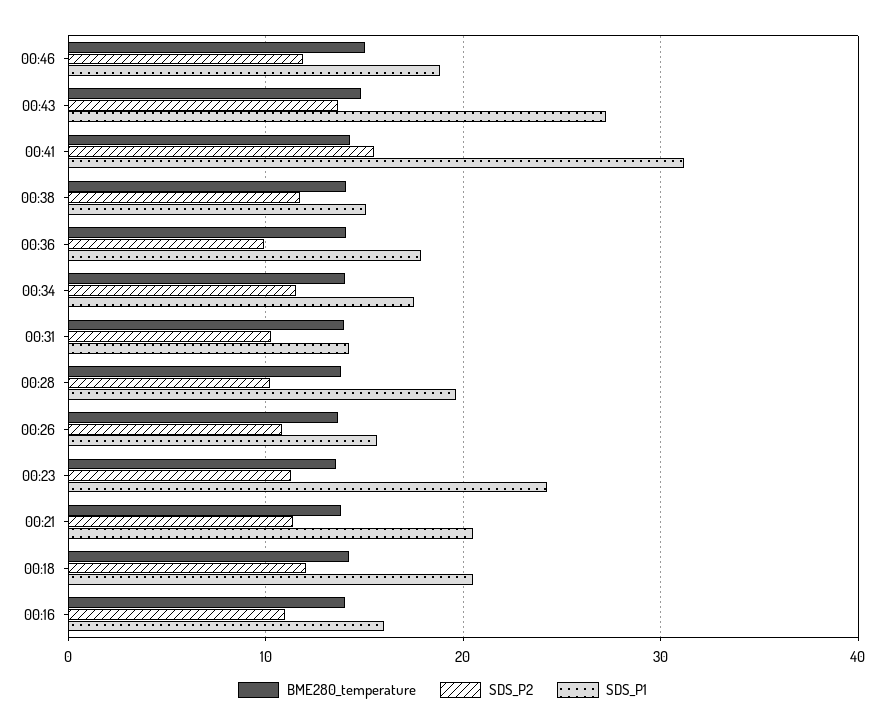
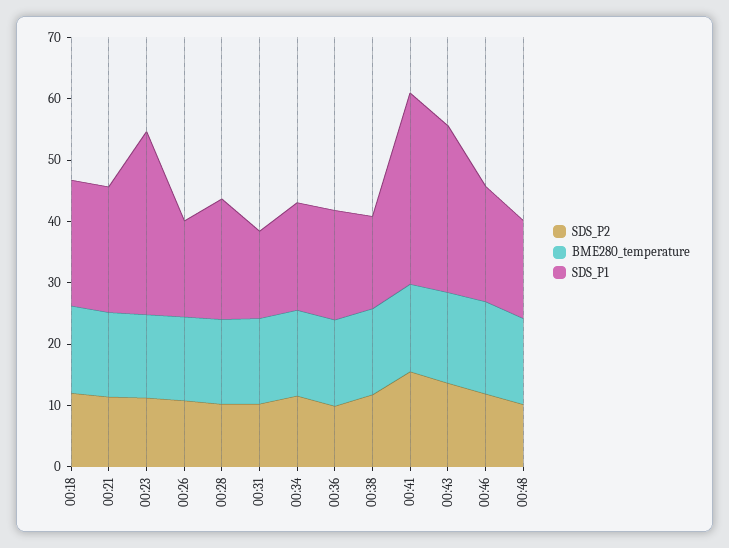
SDS_P1, 00:23: 24 -> 30
BME280_temperature, 00:16: 14 -> none
SDS_P2, 00:16: 11 -> none
SDS_P1, 00:16: 16 -> none
SDS_P2, 00:48: none -> 10
BME280_temperature, 00:48: none -> 14
SDS_P1, 00:48: none -> 16

